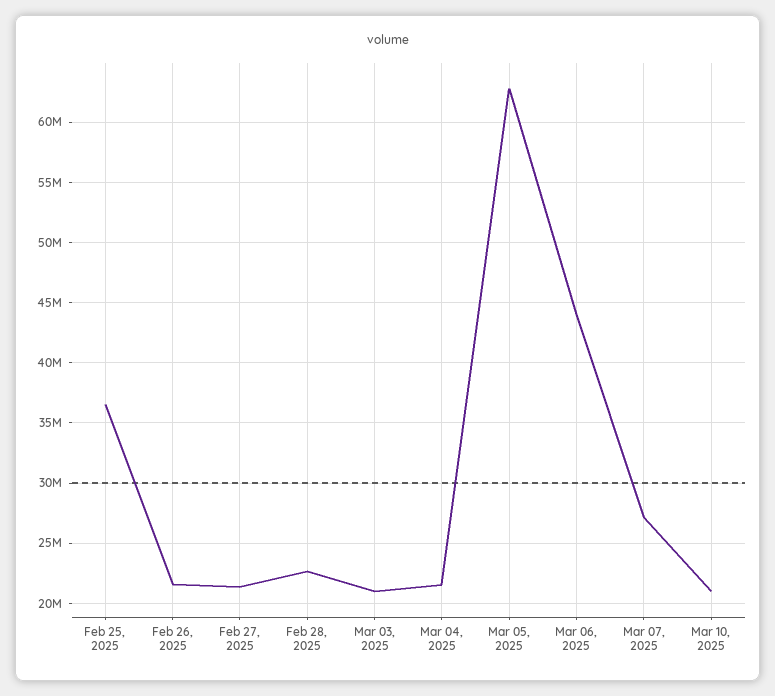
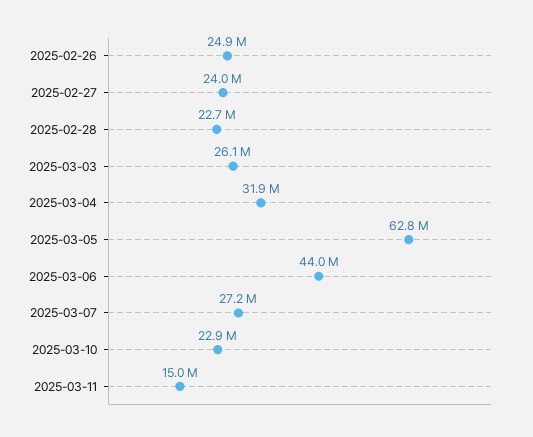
Feb 25, 2025: 36500000 -> none
Feb 26, 2025: 21500000 -> 24900000
Feb 27, 2025: 21500000 -> 24000000
Mar 03, 2025: 21000000 -> 26100000
Mar 04, 2025: 21500000 -> 31900000
Mar 10, 2025: 21000000 -> 22900000
2025-03-11: none -> 15000000

